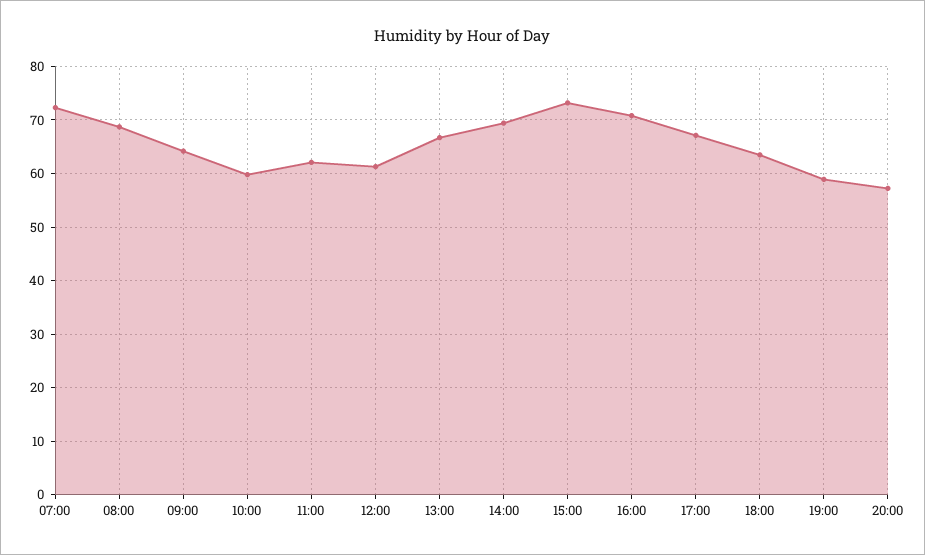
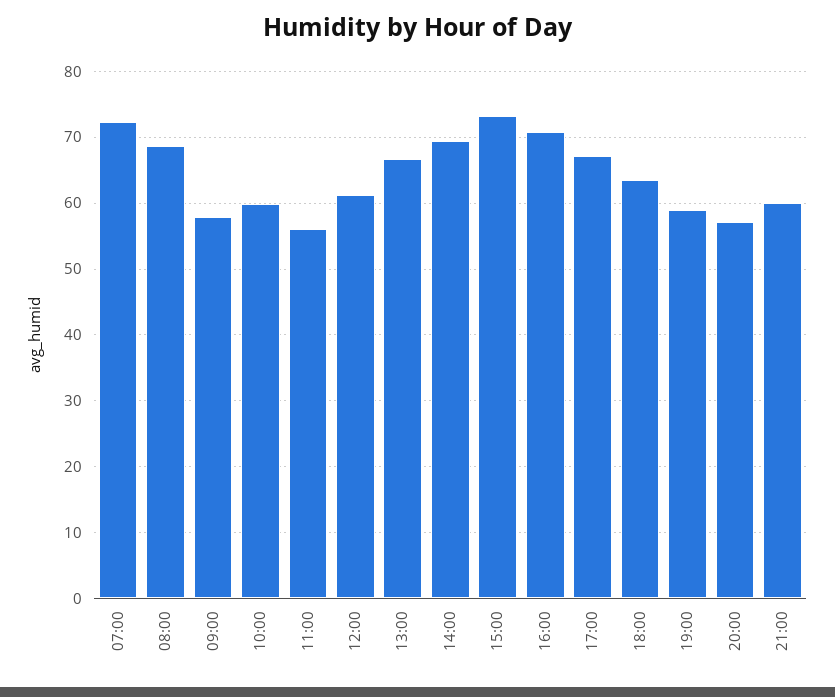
09:00: 64 -> 58
11:00: 62 -> 56
21:00: none -> 60

